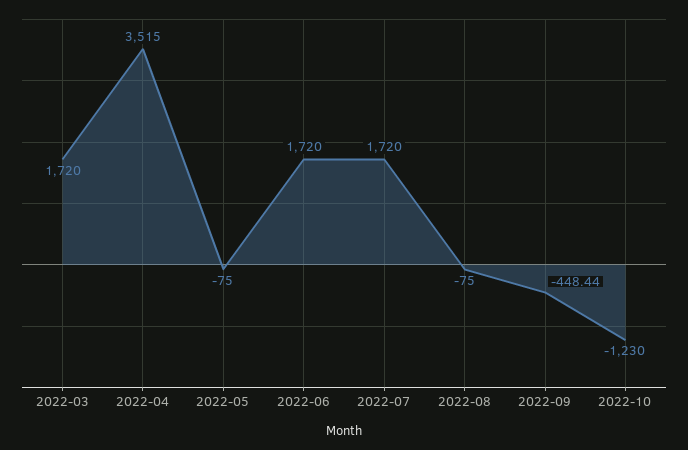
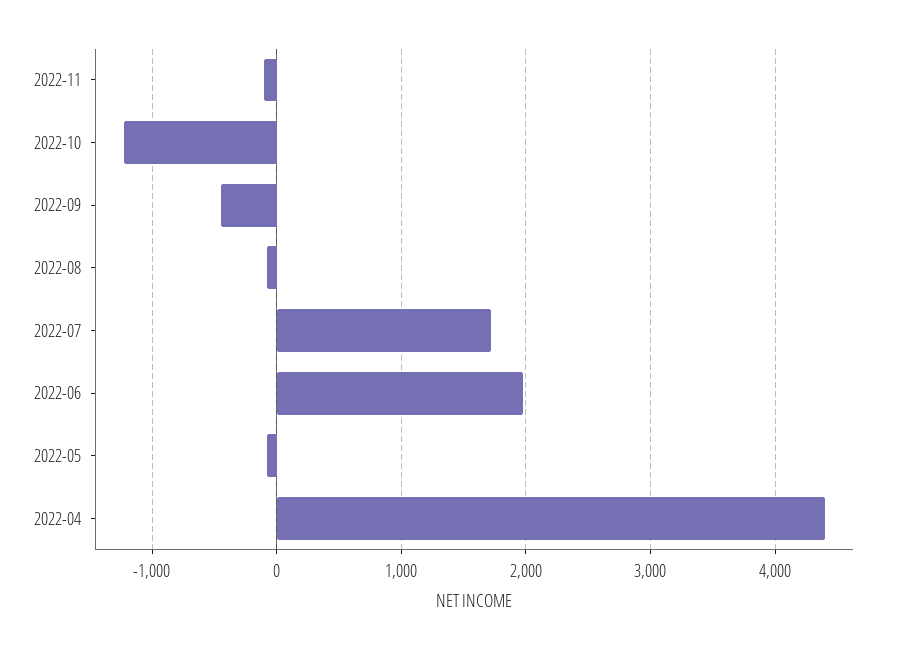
2022-03: 1720 -> none
2022-04: 3515 -> 4400
2022-06: 1720 -> 2000
2022-11: none -> -100

